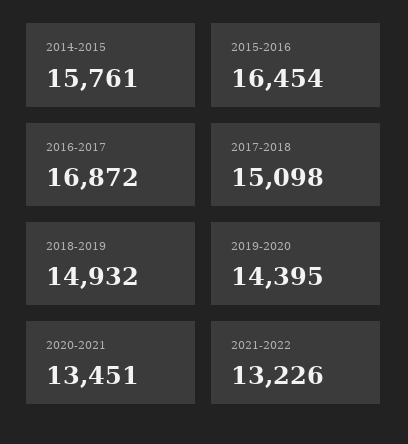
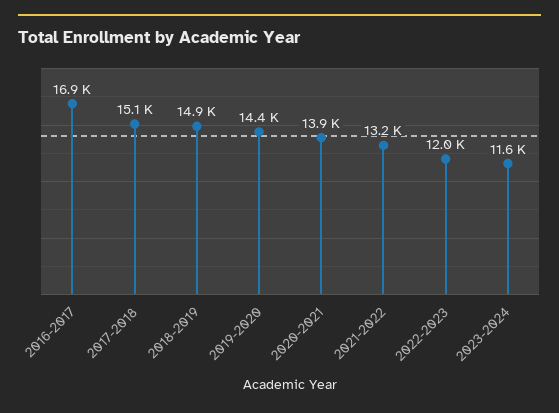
2014-2015: 15761 -> none
2015-2016: 16454 -> none
2020-2021: 13451 -> 13900
2022-2023: none -> 12000
2023-2024: none -> 11600

